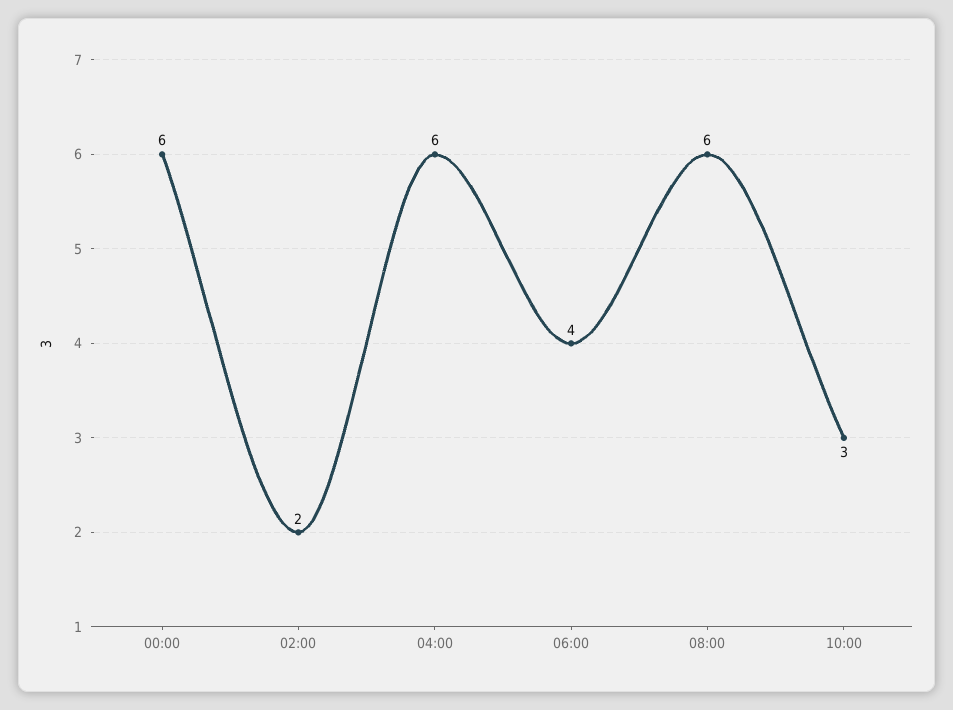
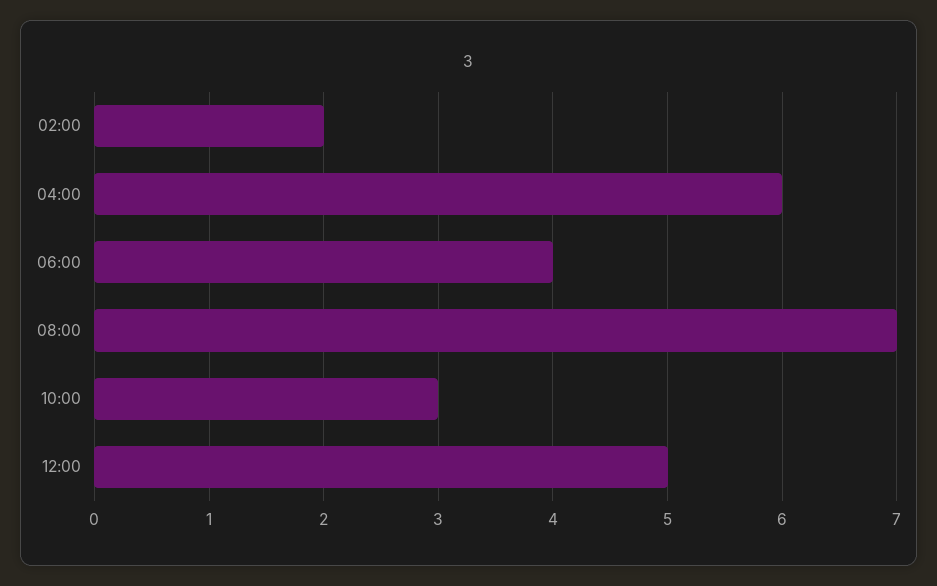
00:00: 6 -> none
08:00: 6 -> 7
12:00: none -> 5

